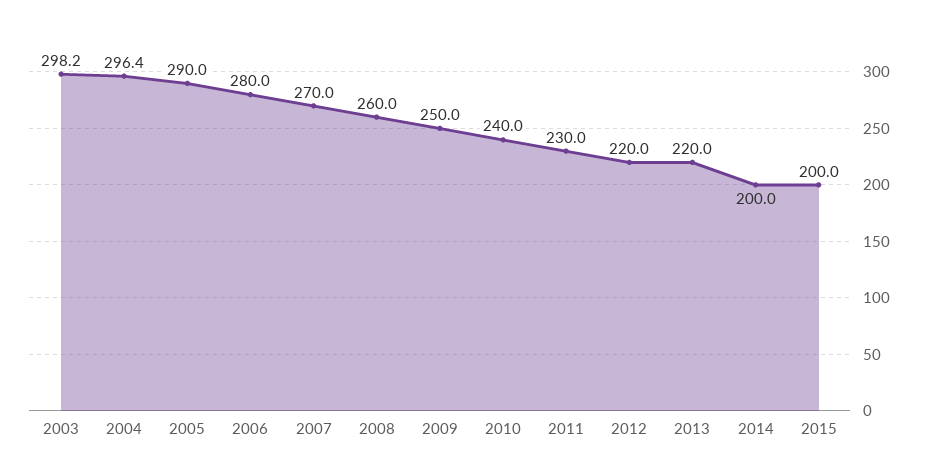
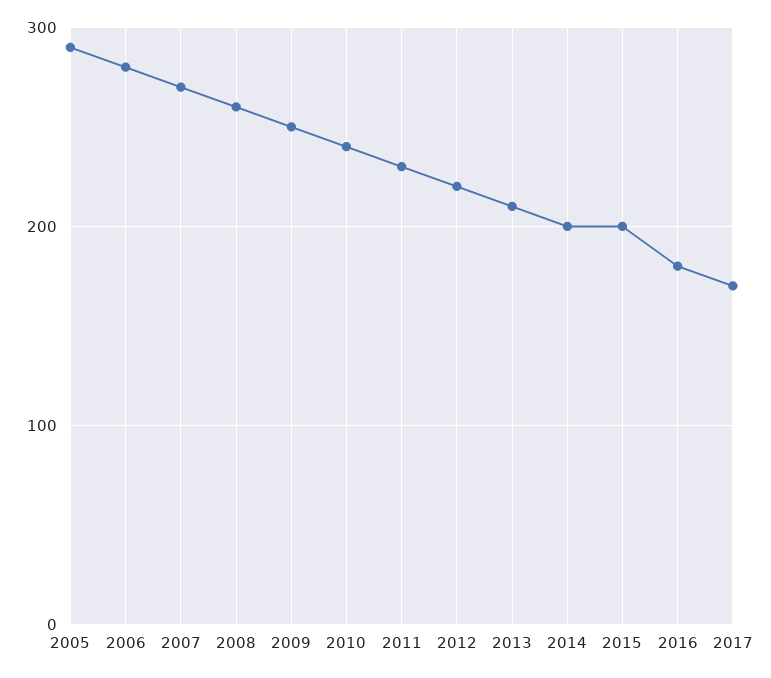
2003: 298.2 -> none
2004: 296.4 -> none
2013: 220 -> 210
2016: none -> 180
2017: none -> 170

